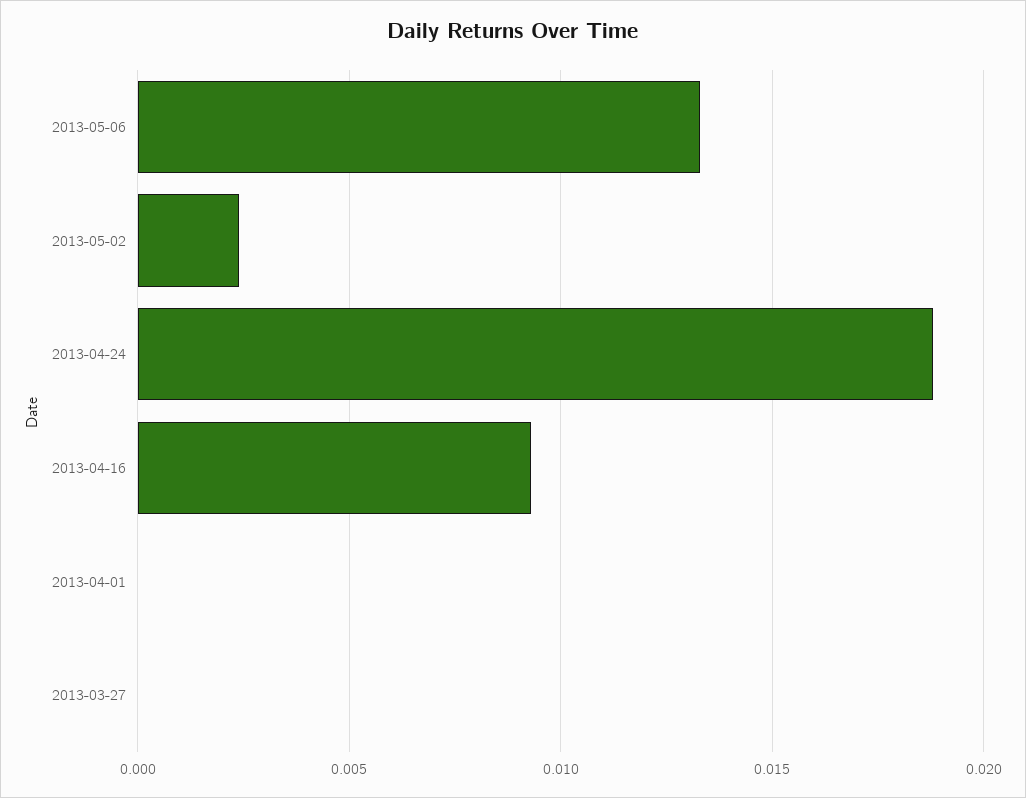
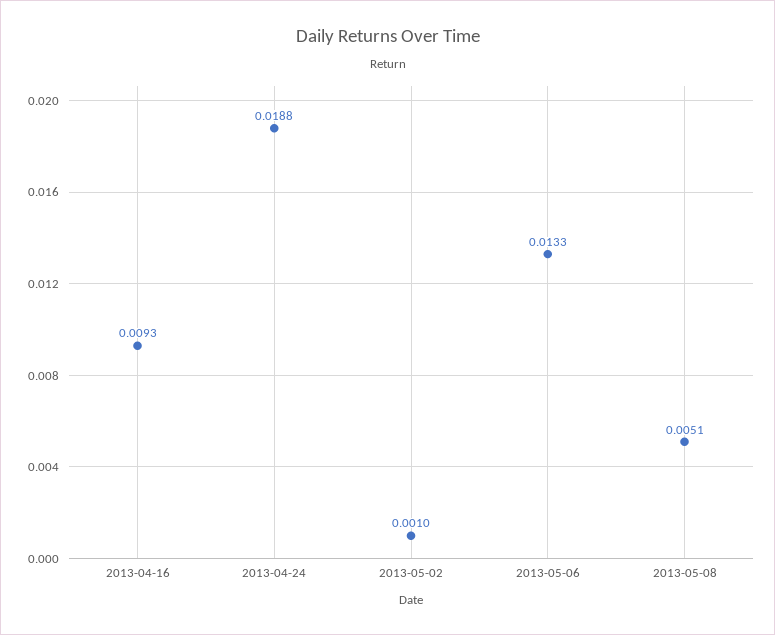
2013-05-02: 0.0025 -> 0.001
2013-04-01: 0 -> none
2013-03-27: 0 -> none
2013-05-08: none -> 0.0051

